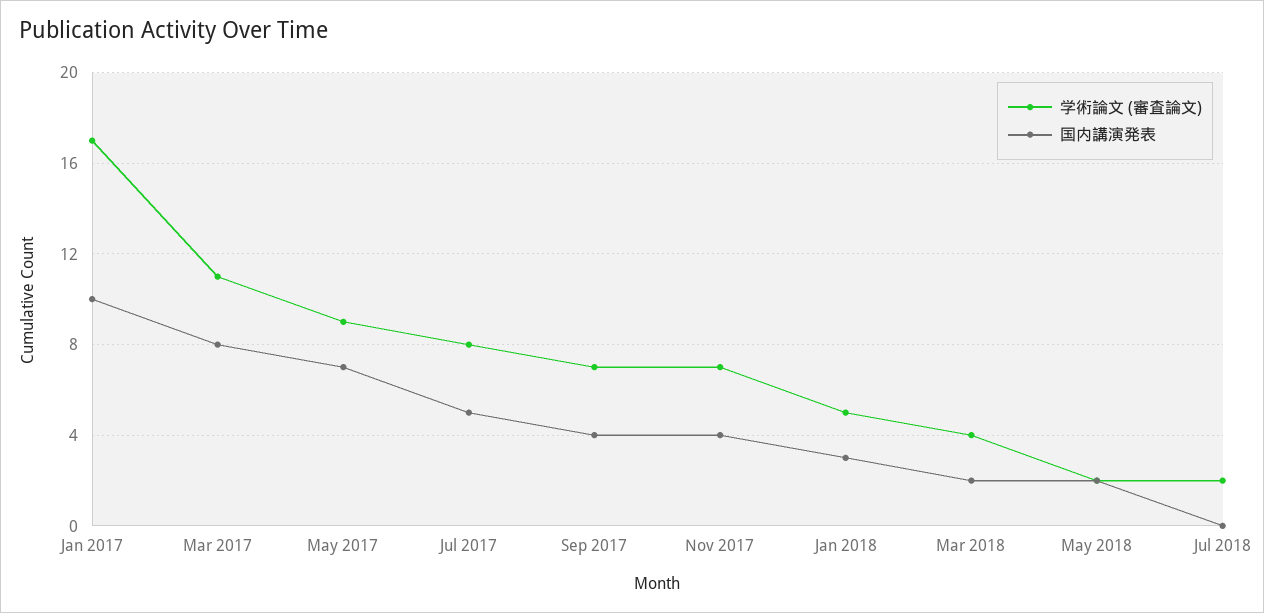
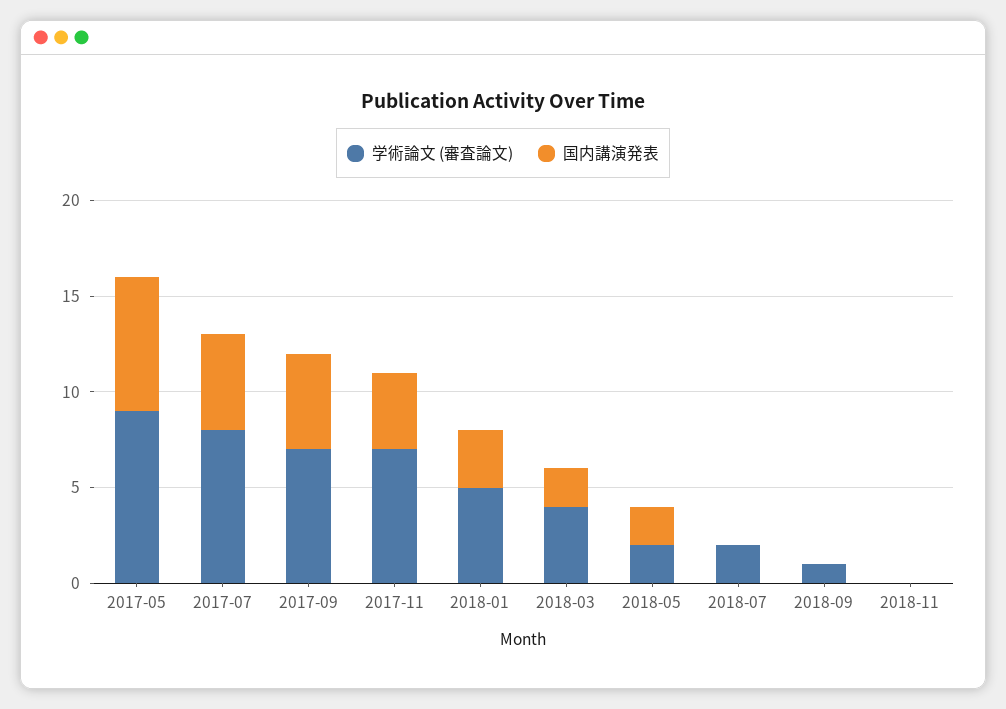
学術論文 (審査論文), Jan 2017: 17 -> none
国内講演発表, Jan 2017: 10 -> none
学術論文 (審査論文), Mar 2017: 11 -> none
国内講演発表, Mar 2017: 8 -> none
国内講演発表, Sep 2017: 4 -> 5
学術論文 (審査論文), 2018-09: none -> 1
国内講演発表, 2018-09: none -> 0
学術論文 (審査論文), 2018-11: none -> 0
国内講演発表, 2018-11: none -> 0

